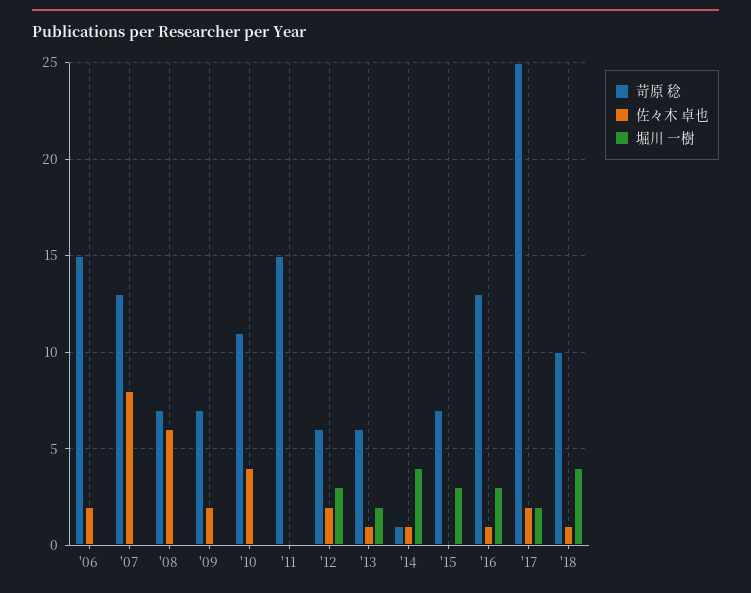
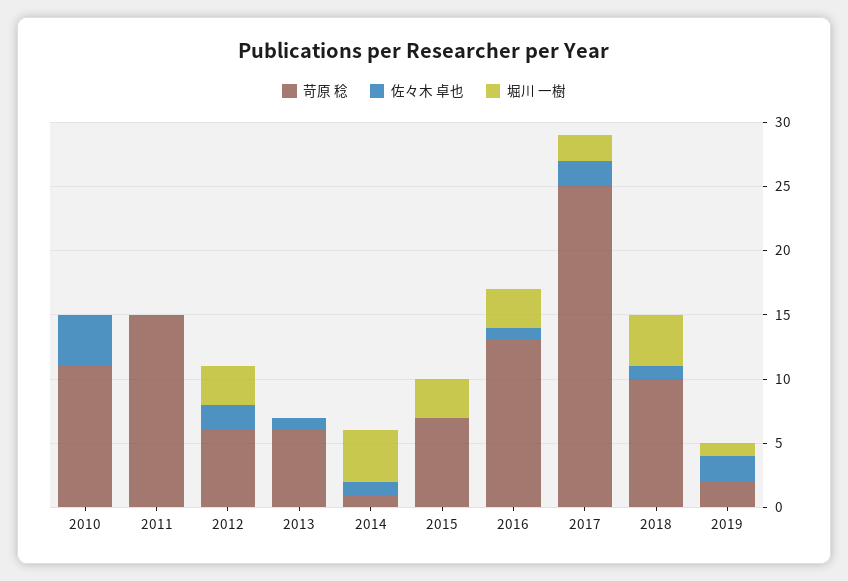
苛原 稔, '06: 15 -> none
佐々木 卓也, '06: 2 -> none
堀川 一樹, '06: 0 -> none
苛原 稔, '07: 13 -> none
佐々木 卓也, '07: 8 -> none
堀川 一樹, '07: 0 -> none
苛原 稔, '08: 7 -> none
佐々木 卓也, '08: 6 -> none
堀川 一樹, '08: 0 -> none
苛原 稔, '09: 7 -> none
佐々木 卓也, '09: 2 -> none
堀川 一樹, '09: 0 -> none
堀川 一樹, '13: 2 -> 0
苛原 稔, 2019: none -> 2
佐々木 卓也, 2019: none -> 2
堀川 一樹, 2019: none -> 1

